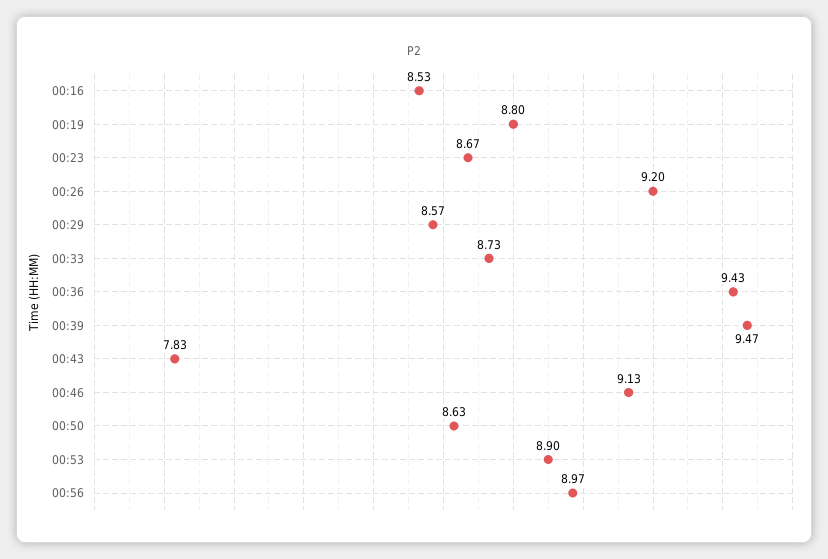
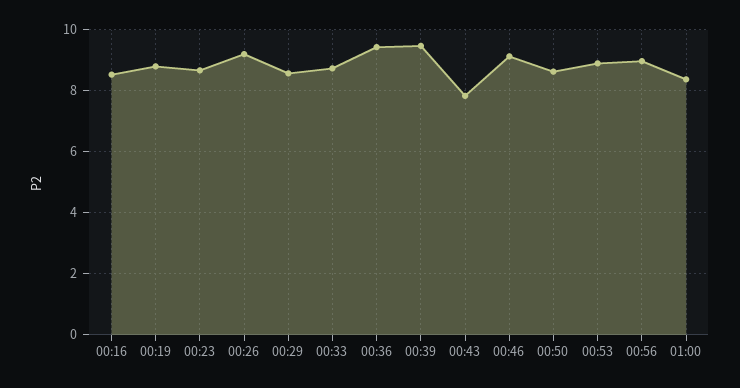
01:00: none -> 8.4

